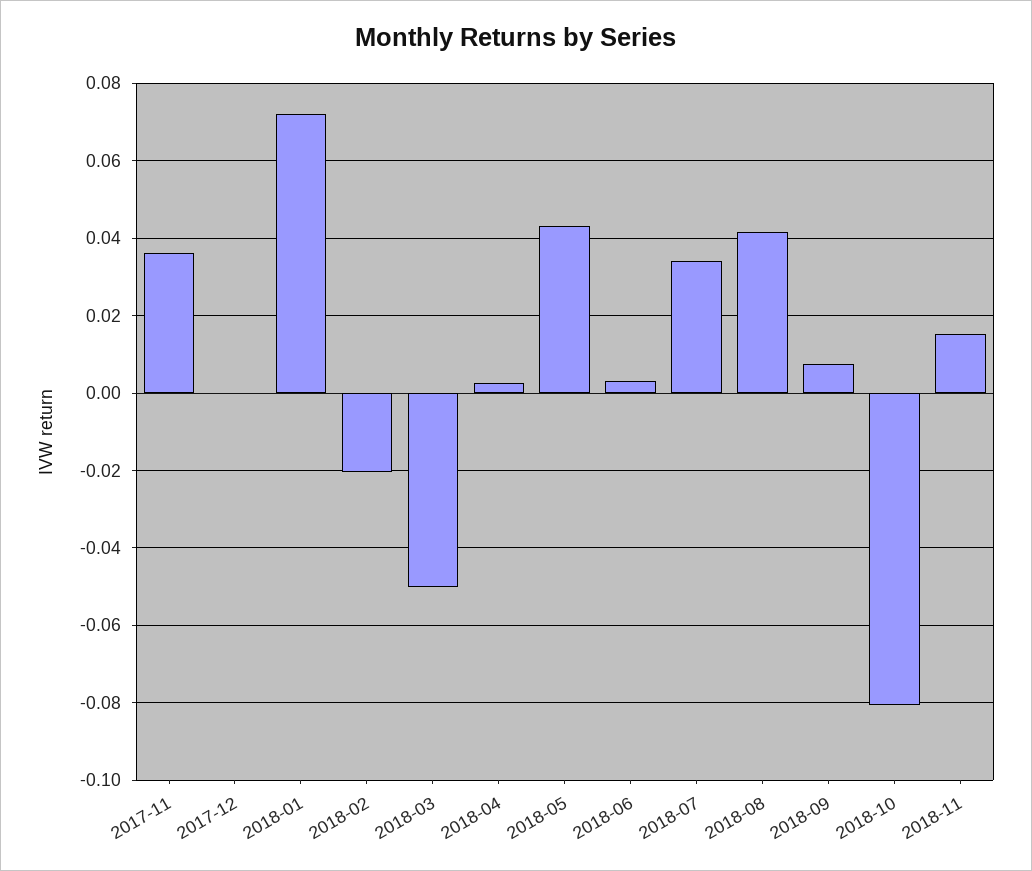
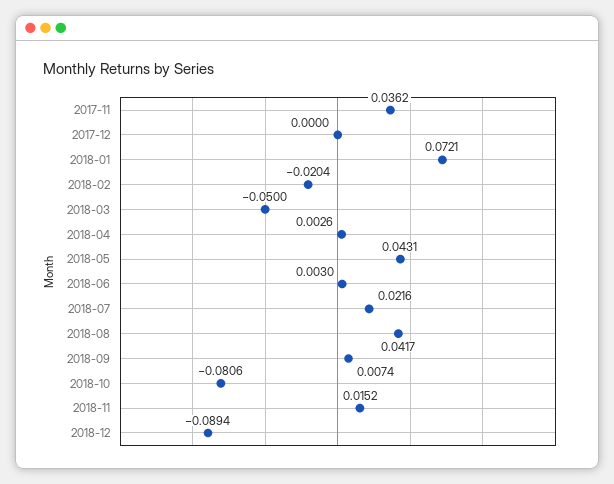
2018-07: 0.034 -> 0.0216
2018-12: none -> -0.0894

